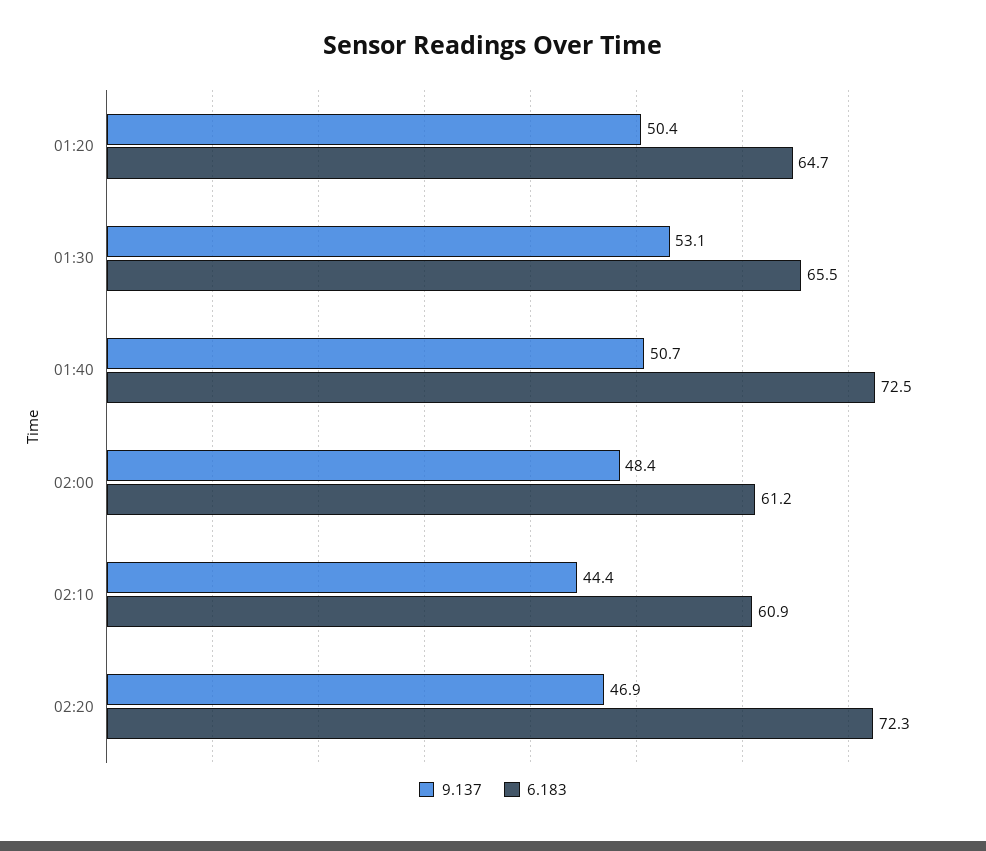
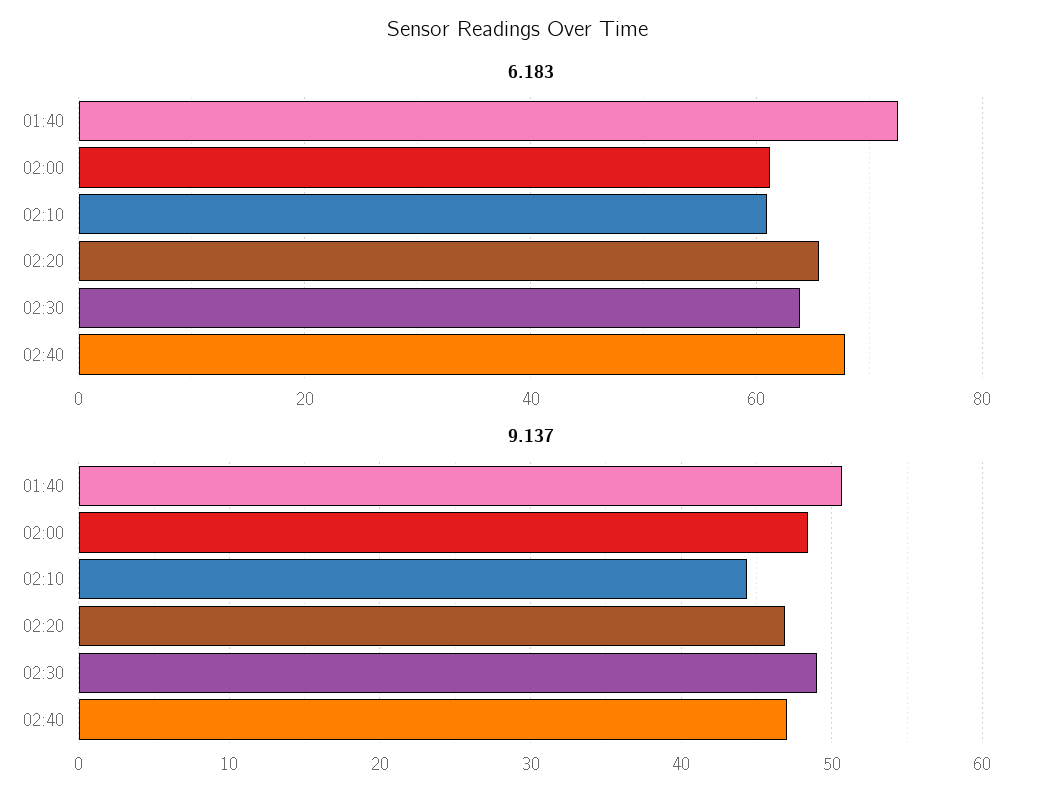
9.137, 01:20: 50.4 -> none
6.183, 01:20: 64.7 -> none
9.137, 01:30: 53.1 -> none
6.183, 01:30: 65.5 -> none
6.183, 02:20: 72.3 -> 66
6.183, 02:30: none -> 64
6.183, 02:40: none -> 68
9.137, 02:30: none -> 49
9.137, 02:40: none -> 47

